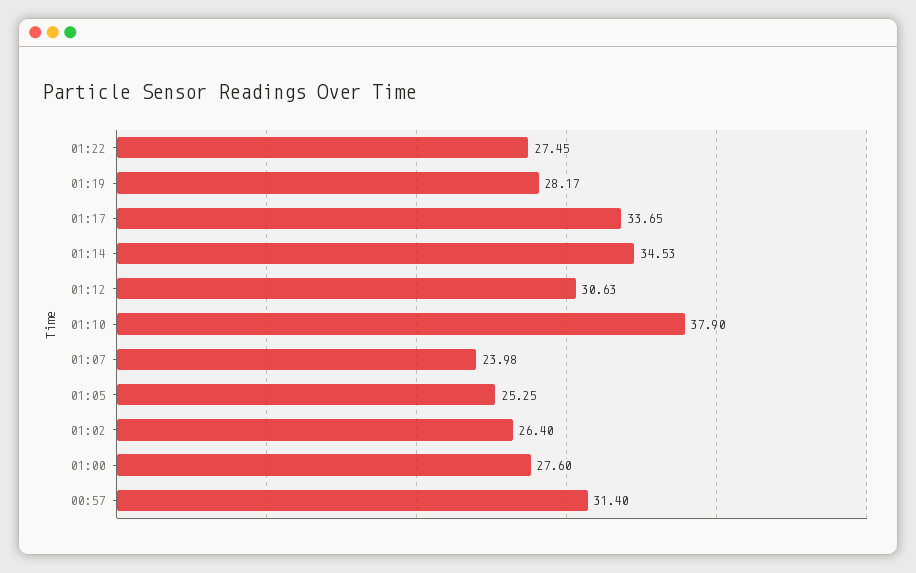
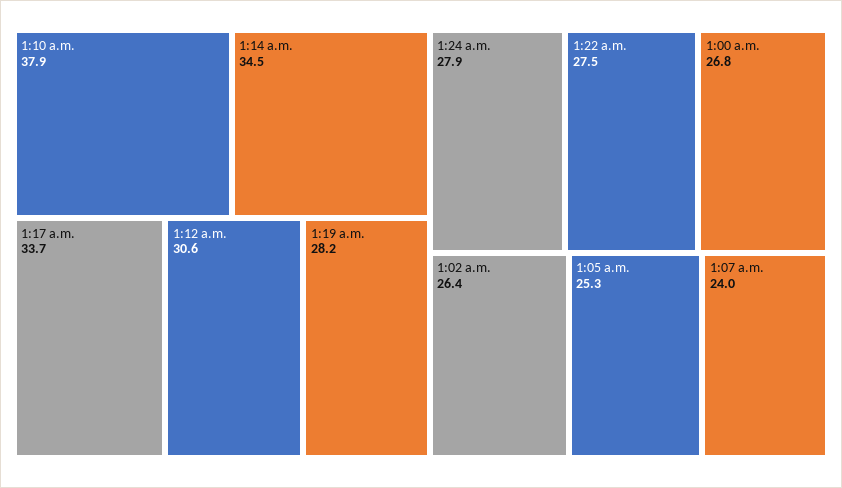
01:00: 27.6 -> 26.8
00:57: 31.4 -> none
1:24 a.m.: none -> 27.9

